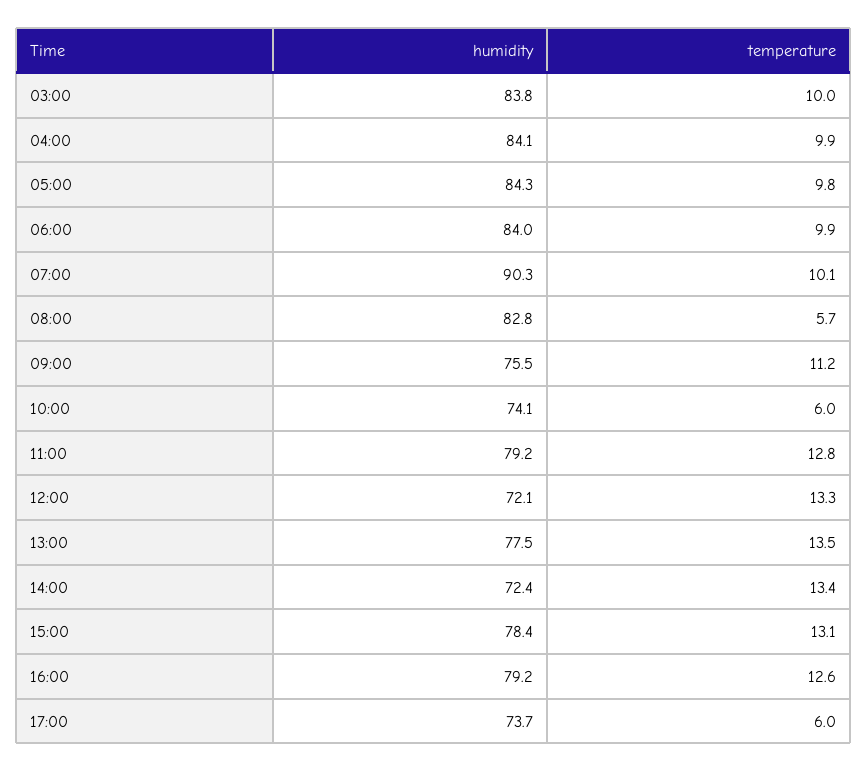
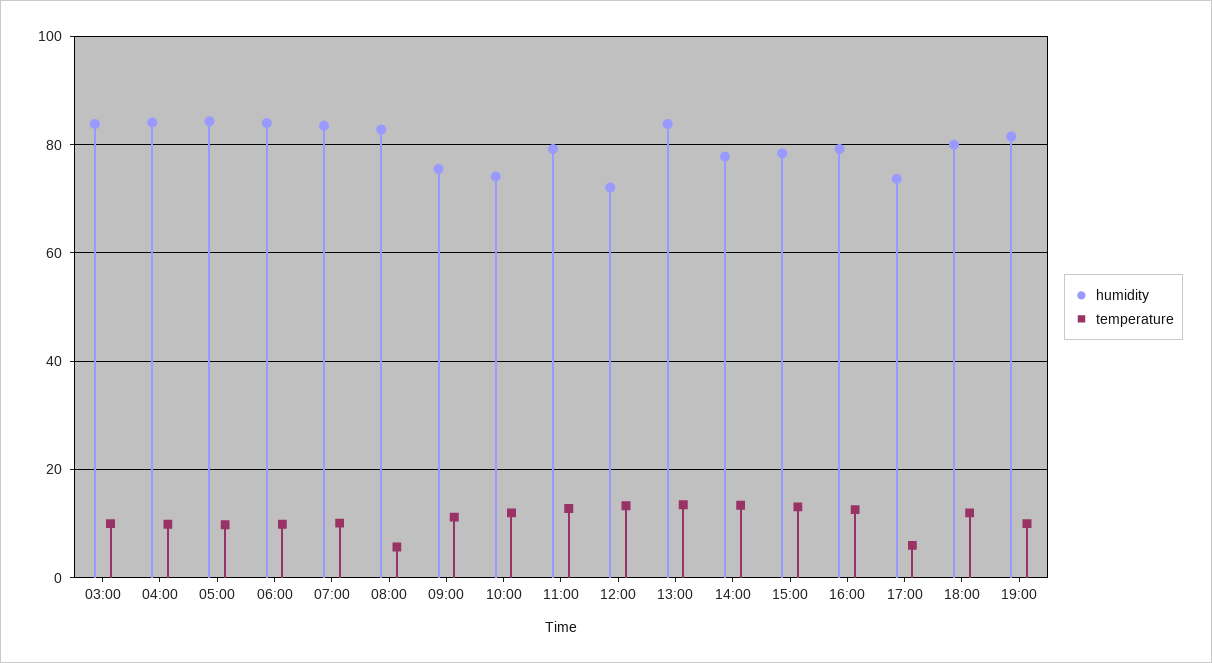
humidity, 07:00: 90.3 -> 84
temperature, 10:00: 6 -> 12
humidity, 13:00: 77.5 -> 84
humidity, 14:00: 72.4 -> 78
humidity, 18:00: none -> 80
temperature, 18:00: none -> 12
humidity, 19:00: none -> 82
temperature, 19:00: none -> 10

